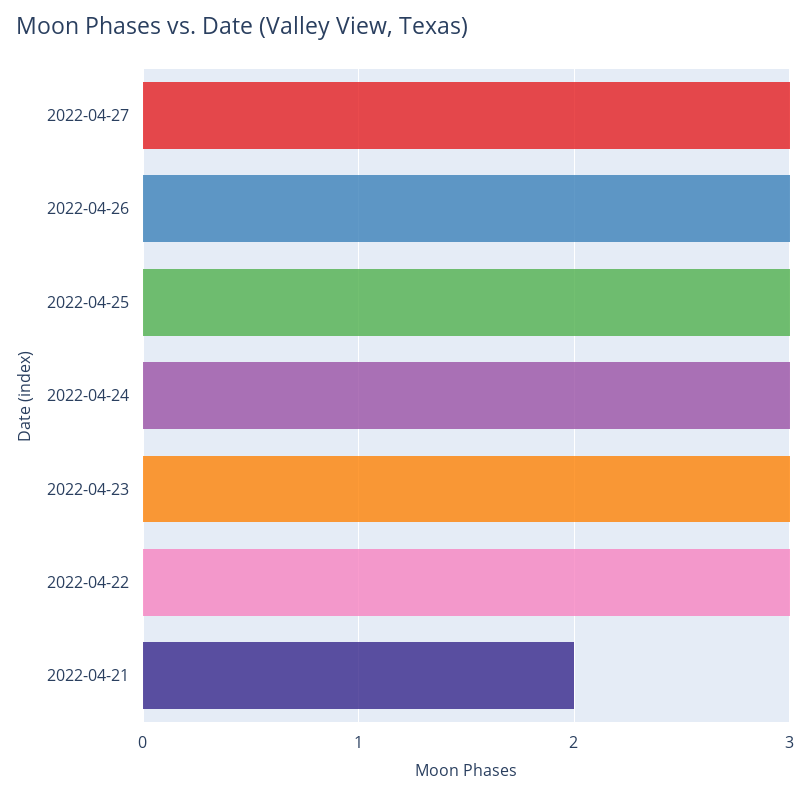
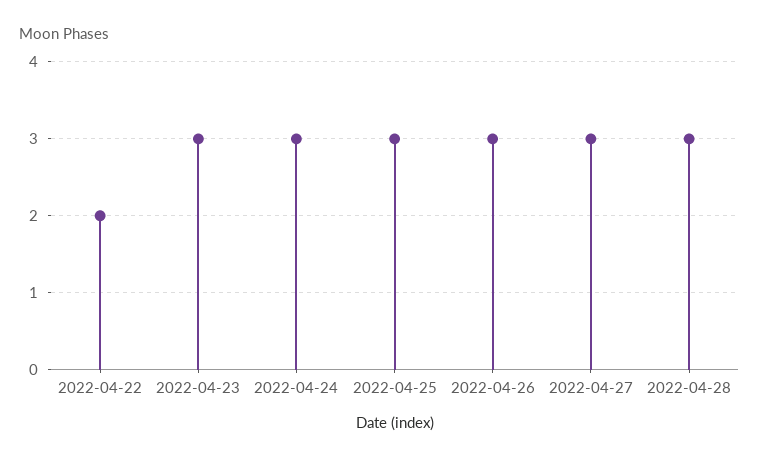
2022-04-22: 3 -> 2
2022-04-21: 2 -> none
2022-04-28: none -> 3

